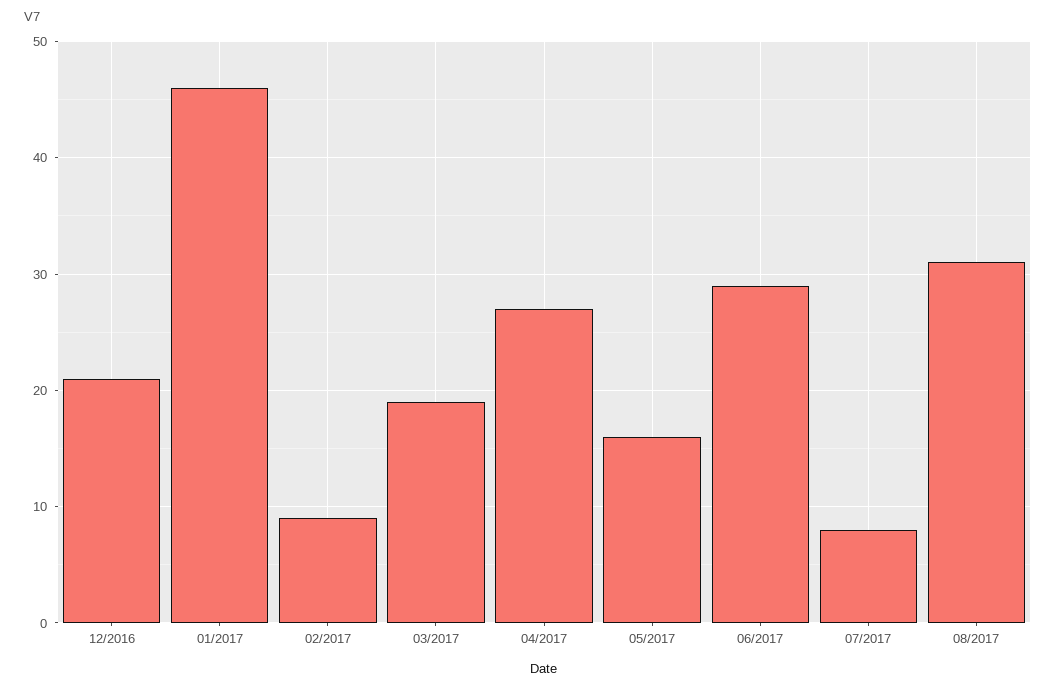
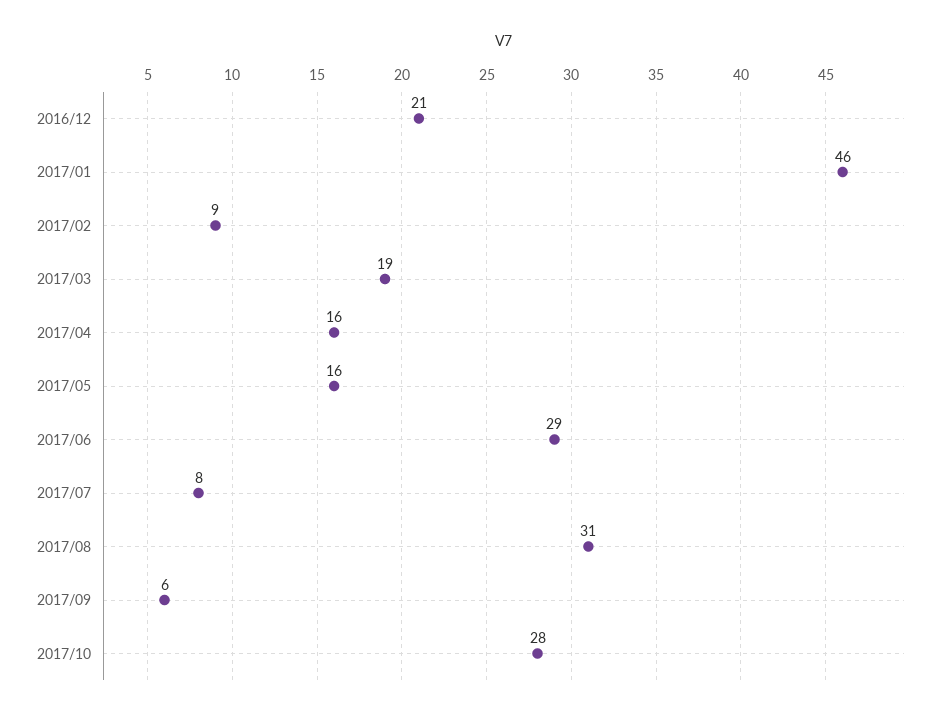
04/2017: 27 -> 16
2017/09: none -> 6
2017/10: none -> 28

